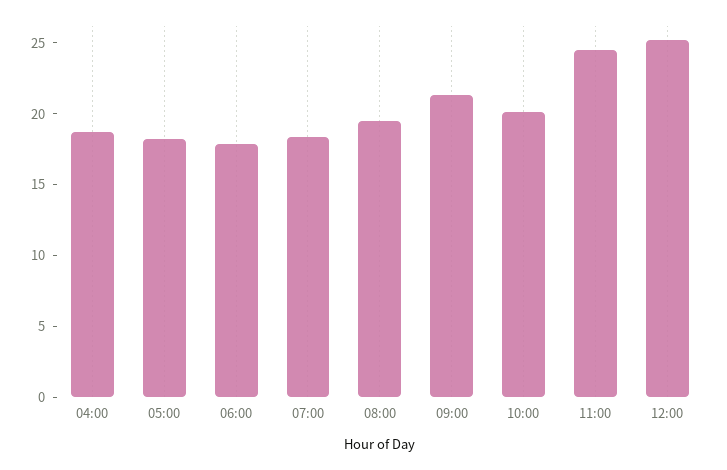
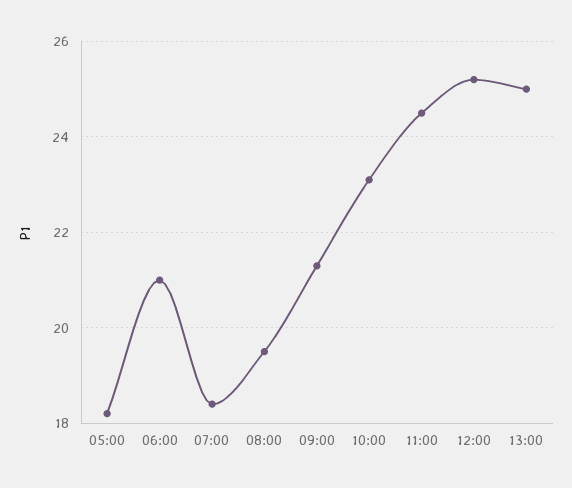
04:00: 19 -> none
06:00: 18 -> 21
10:00: 20 -> 23
13:00: none -> 25

